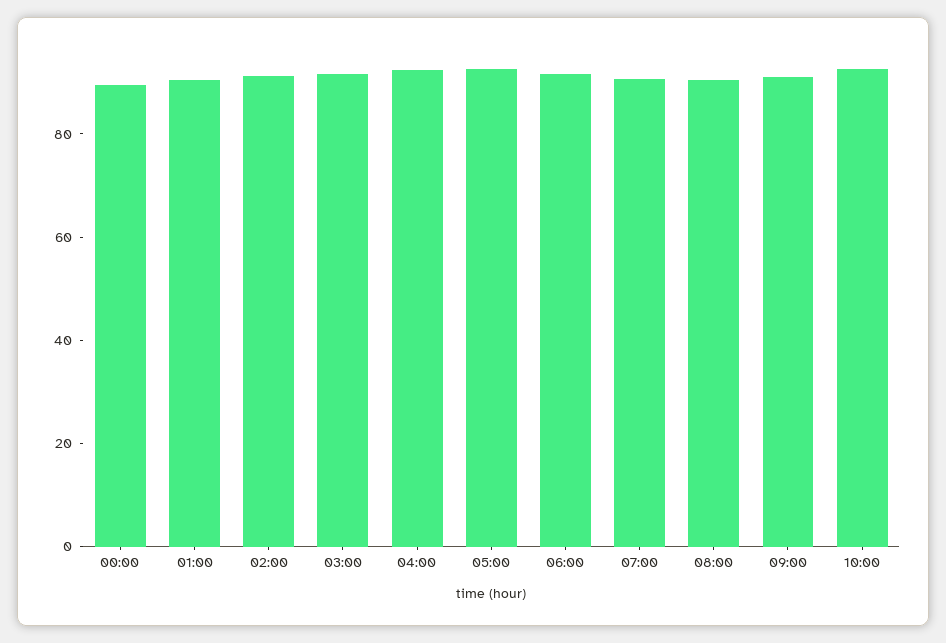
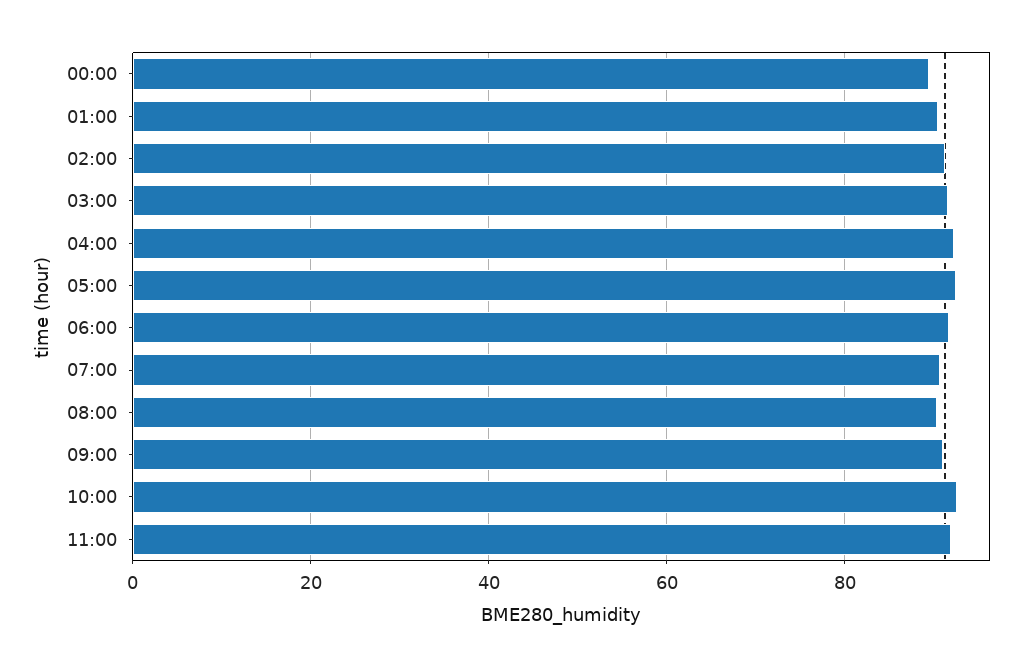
11:00: none -> 92

